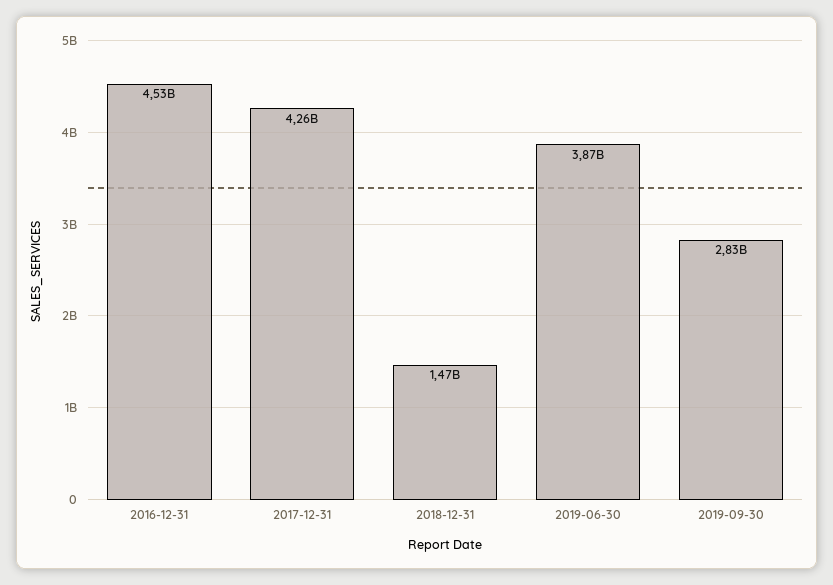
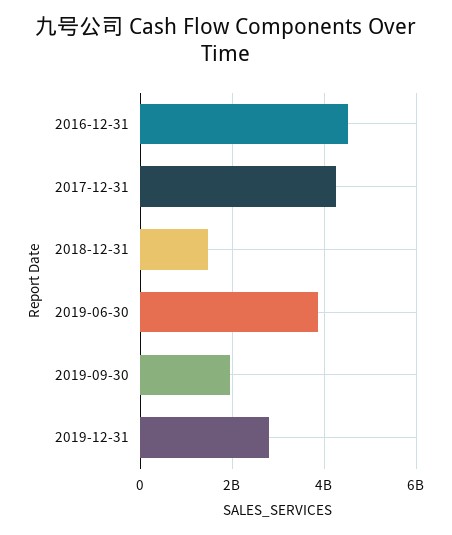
2019-09-30: 2830000000 -> 2000000000
2019-12-31: none -> 2800000000

